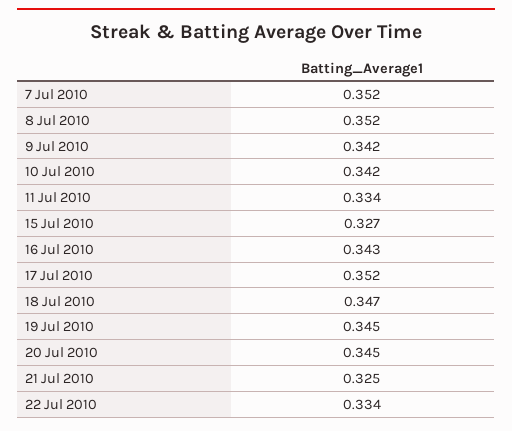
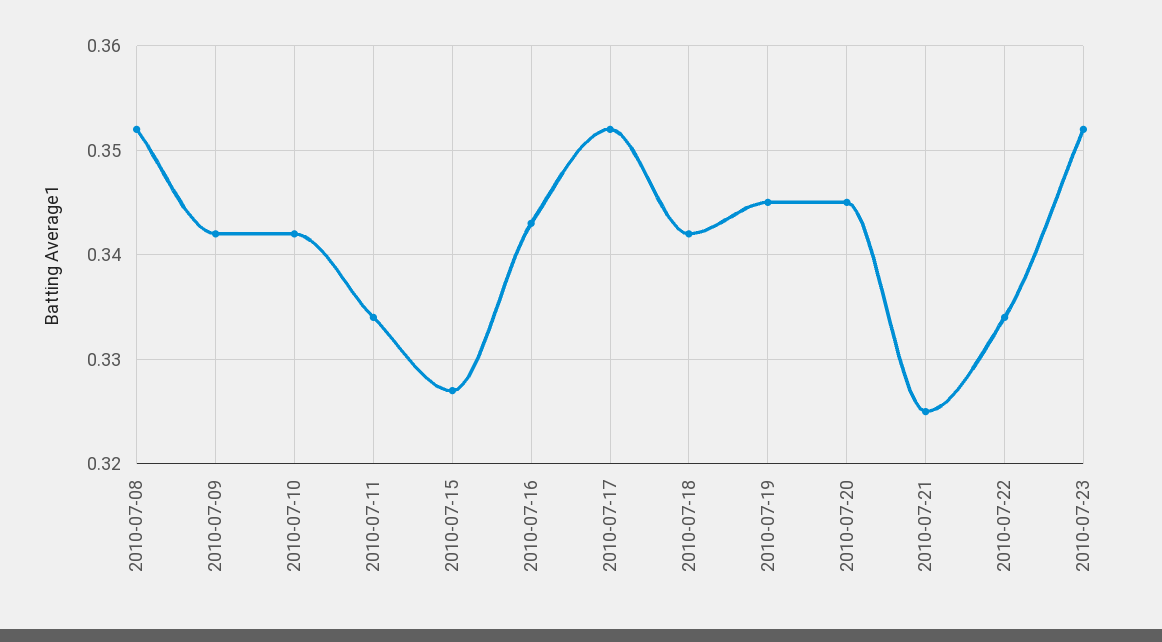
7 Jul 2010: 0.352 -> none
18 Jul 2010: 0.347 -> 0.342
2010-07-23: none -> 0.352

